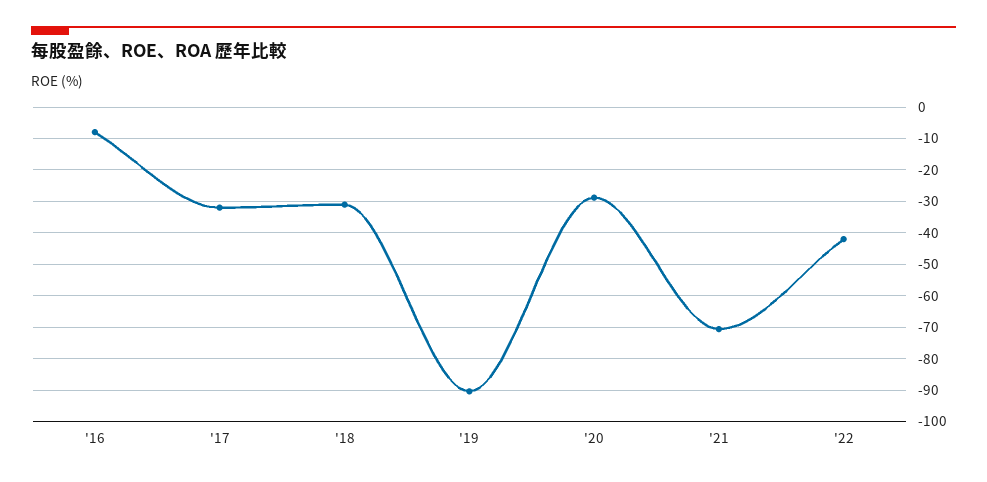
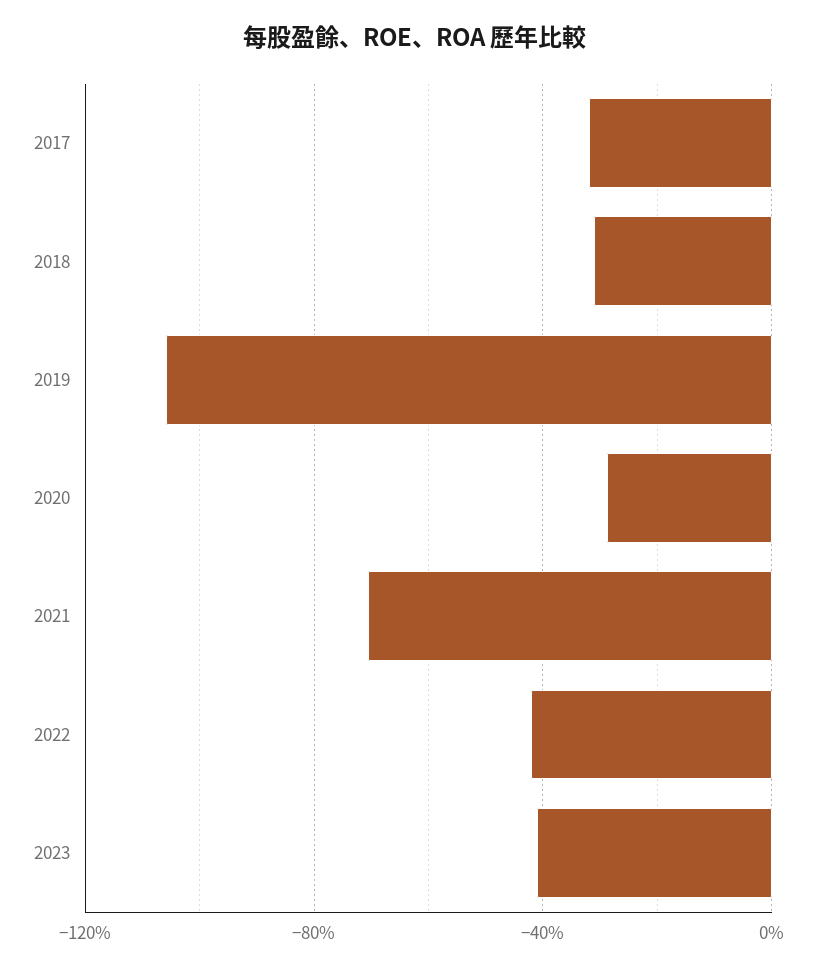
'16: -8 -> none
'19: -90 -> -105
2023: none -> -40

